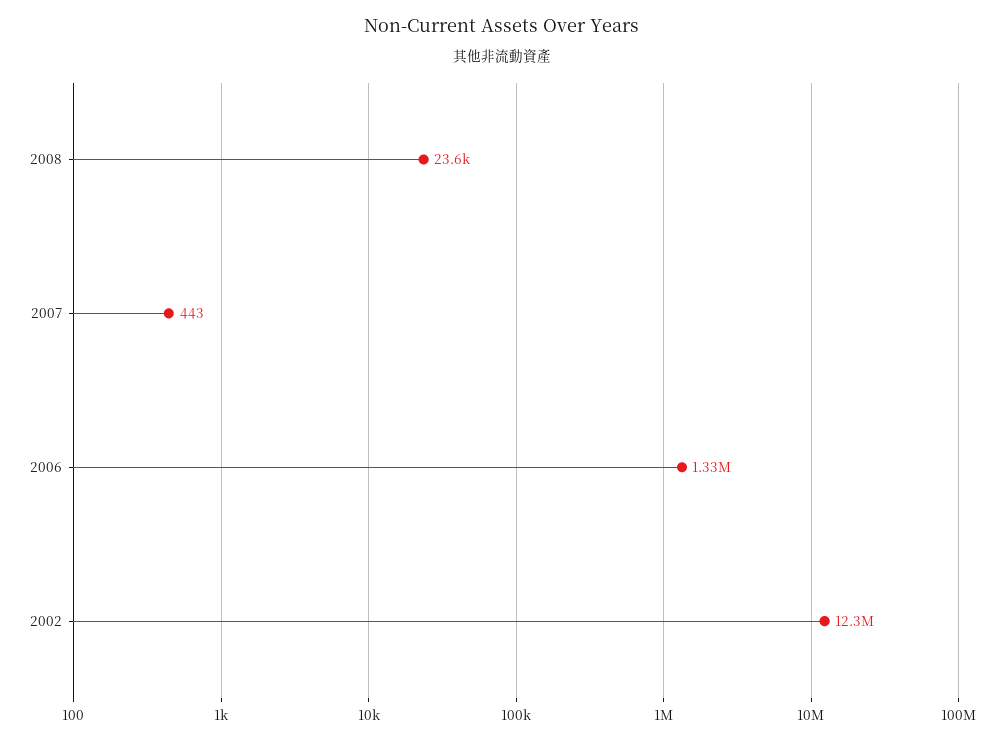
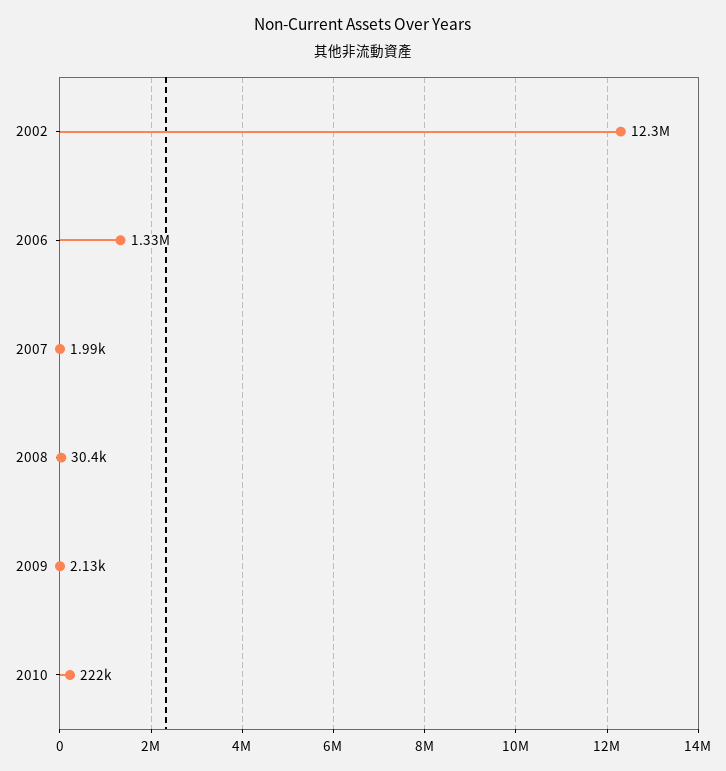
2008: 23600 -> 30400
2007: 443 -> 1990
2009: none -> 2130
2010: none -> 222000

